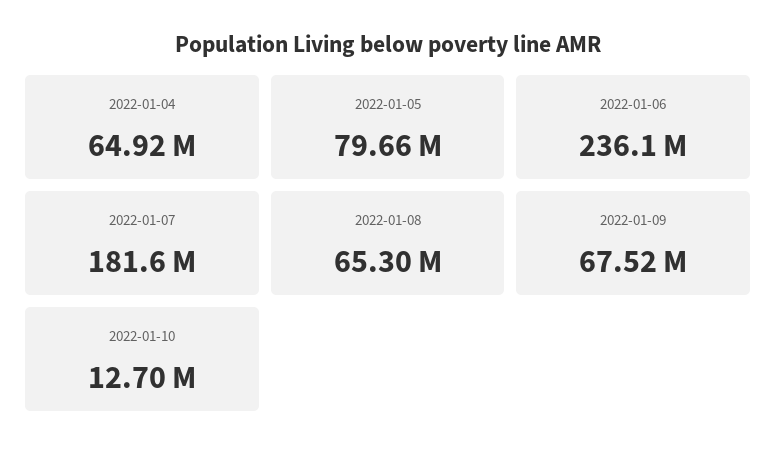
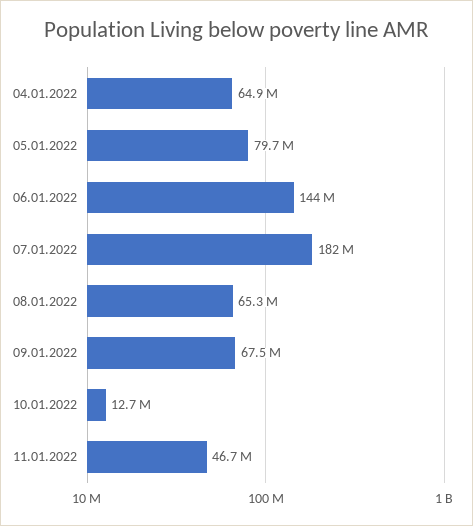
2022-01-06: 236100000 -> 144000000
11.01.2022: none -> 46700000

